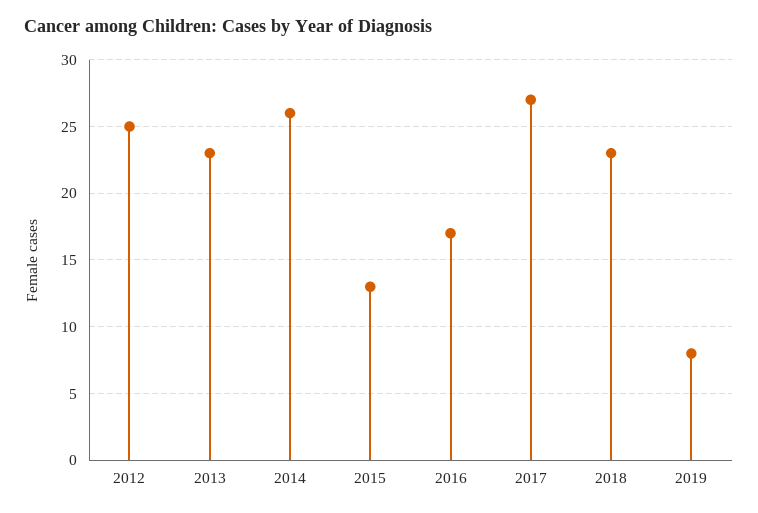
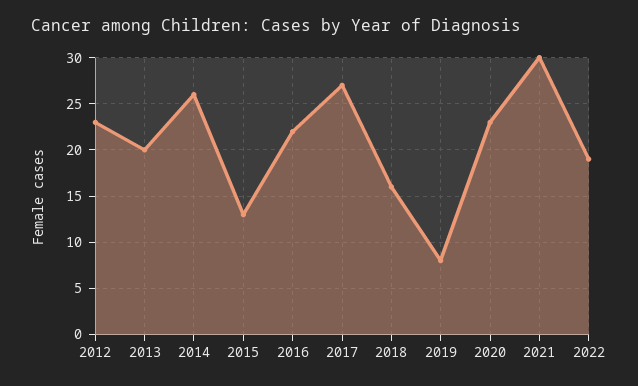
2012: 25 -> 23
2013: 23 -> 20
2016: 17 -> 22
2018: 23 -> 16
2020: none -> 23
2021: none -> 30
2022: none -> 19

